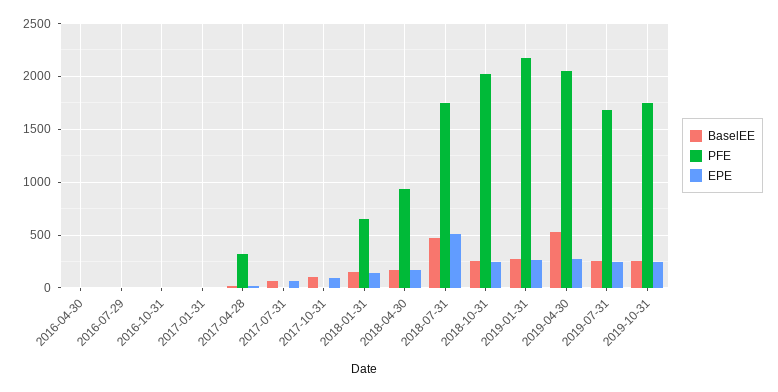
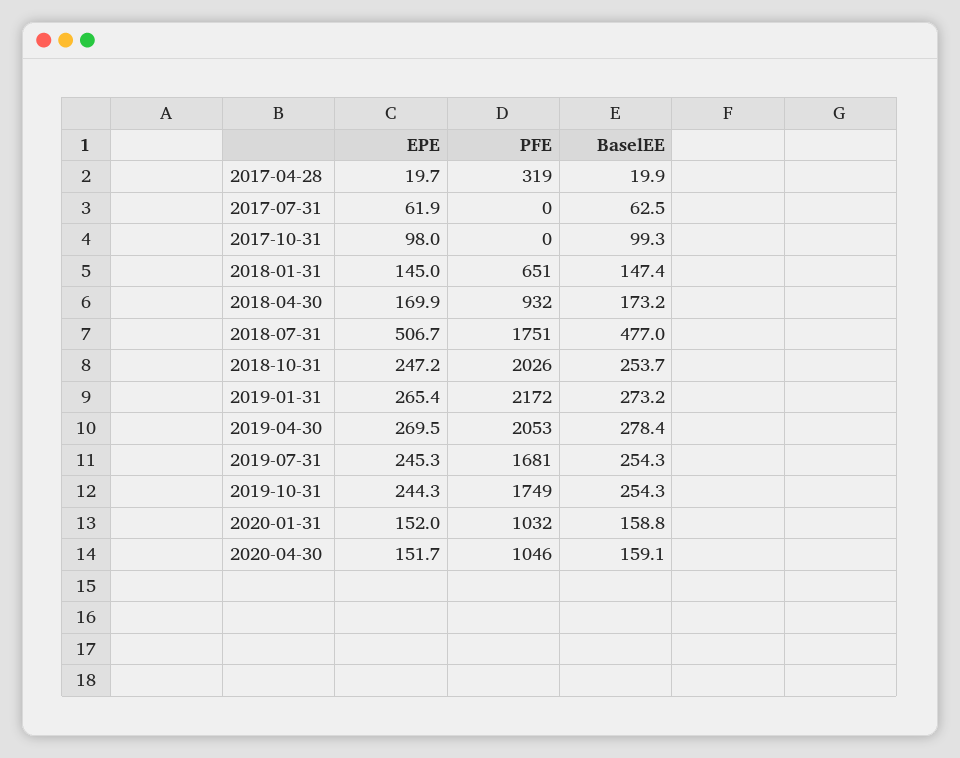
BaselEE, 2016-04-30: 0 -> none
PFE, 2016-04-30: 0 -> none
EPE, 2016-04-30: 0 -> none
BaselEE, 2016-07-29: 0 -> none
PFE, 2016-07-29: 0 -> none
EPE, 2016-07-29: 0 -> none
BaselEE, 2016-10-31: 0 -> none
PFE, 2016-10-31: 0 -> none
EPE, 2016-10-31: 0 -> none
BaselEE, 2017-01-31: 0 -> none
PFE, 2017-01-31: 0 -> none
EPE, 2017-01-31: 0 -> none
BaselEE, 2019-04-30: 500 -> 278.4
EPE, 2020-01-31: none -> 152
PFE, 2020-01-31: none -> 1032
BaselEE, 2020-01-31: none -> 158.8
EPE, 2020-04-30: none -> 151.7
PFE, 2020-04-30: none -> 1046
BaselEE, 2020-04-30: none -> 159.1

